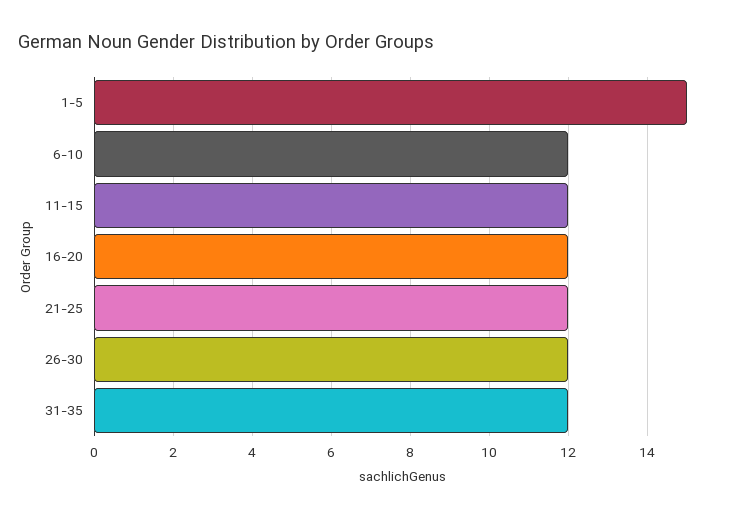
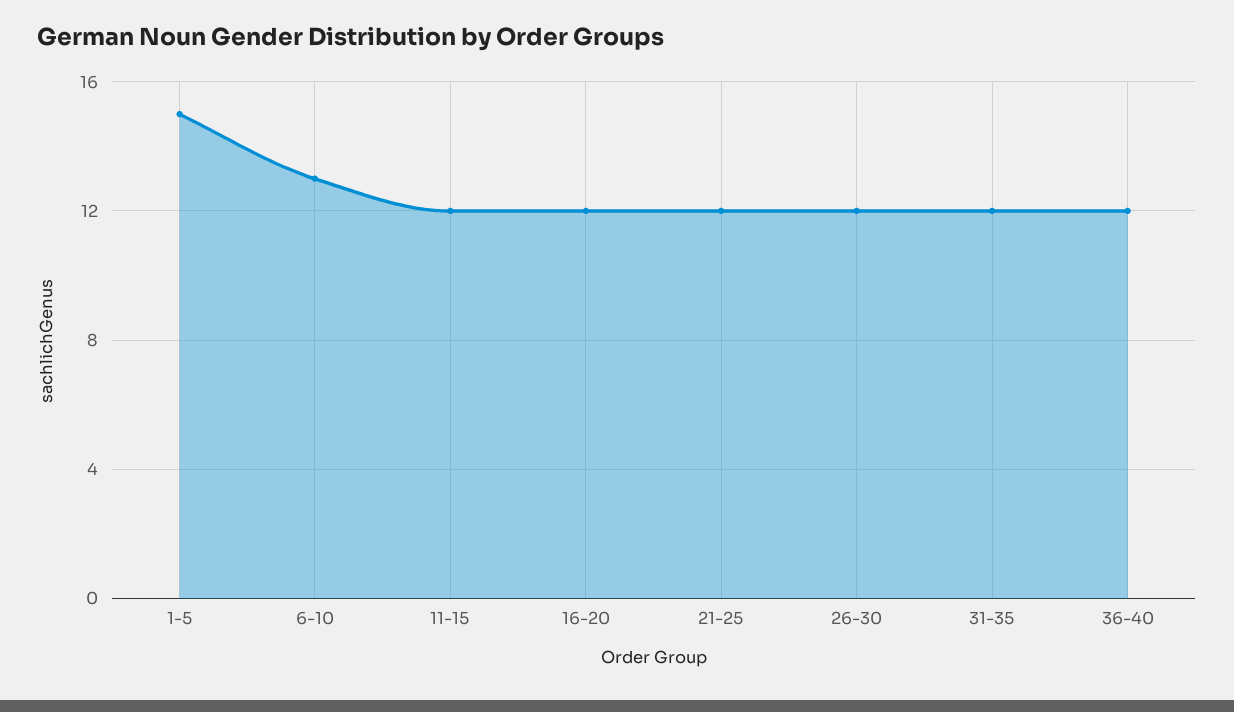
6-10: 12 -> 13
36-40: none -> 12

